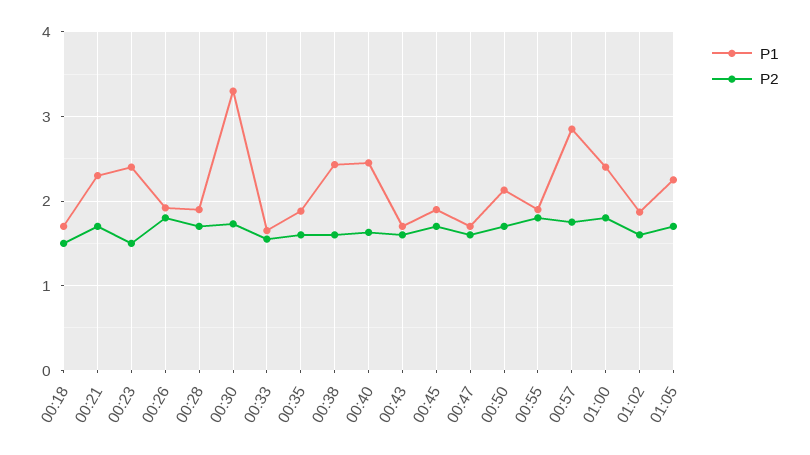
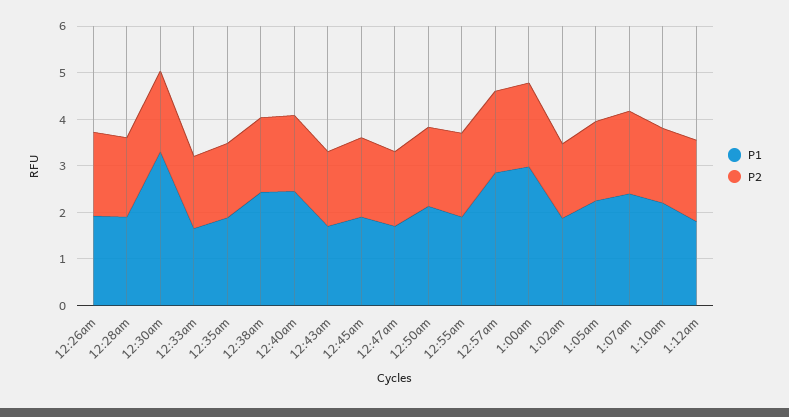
P1, 00:18: 1.7 -> none
P2, 00:18: 1.5 -> none
P1, 00:21: 2.3 -> none
P2, 00:21: 1.7 -> none
P1, 00:23: 2.4 -> none
P2, 00:23: 1.5 -> none
P1, 01:00: 2.4 -> 3
P1, 1:07am: none -> 2.4
P2, 1:07am: none -> 1.8
P1, 1:10am: none -> 2.2
P2, 1:10am: none -> 1.6
P1, 1:12am: none -> 1.8
P2, 1:12am: none -> 1.8

